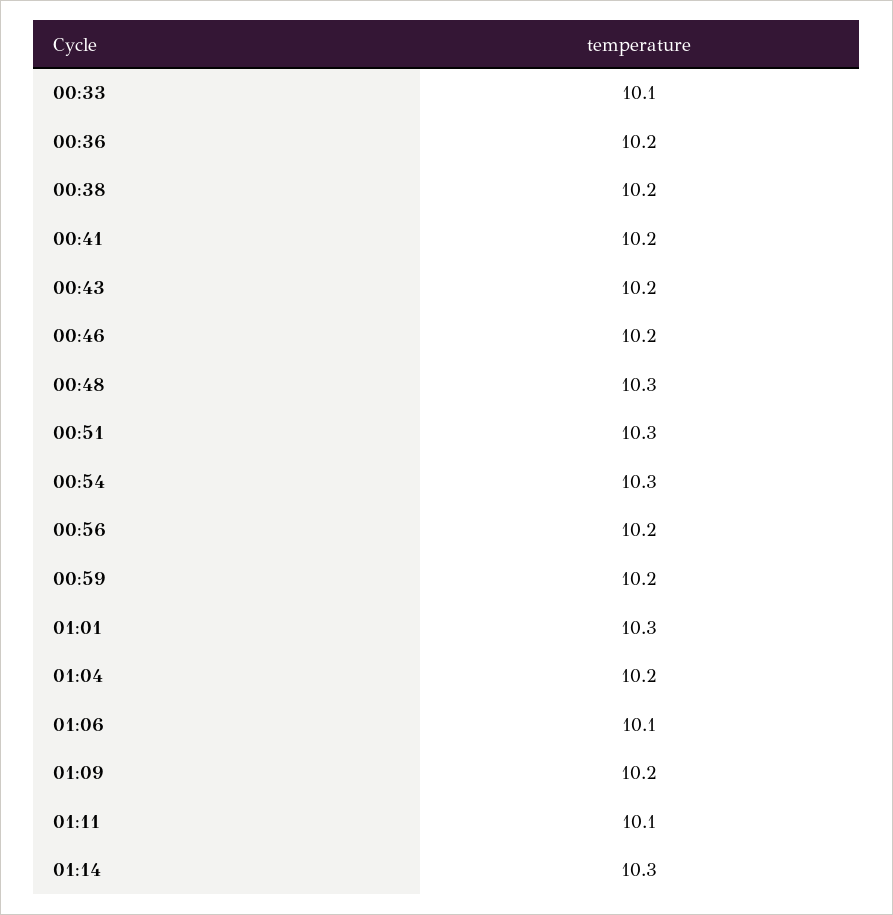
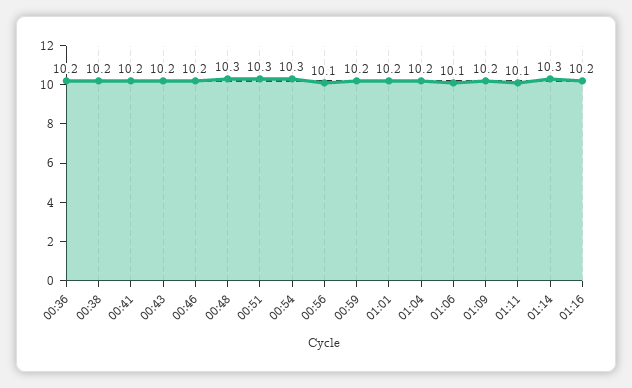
00:33: 10.1 -> none
00:56: 10.2 -> 10.1
01:01: 10.3 -> 10.2
01:16: none -> 10.2

